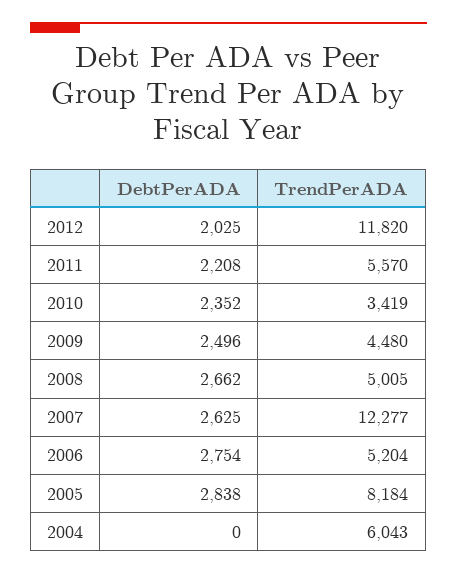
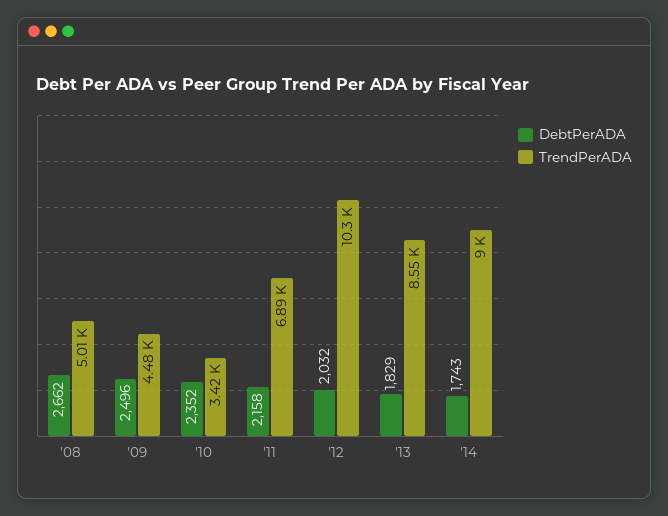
DebtPerADA, 2012: 2025 -> 2032
TrendPerADA, 2012: 11820 -> 10300
DebtPerADA, 2011: 2208 -> 2158
TrendPerADA, 2011: 5570 -> 6890
DebtPerADA, 2007: 2625 -> none
TrendPerADA, 2007: 12277 -> none
DebtPerADA, 2006: 2754 -> none
TrendPerADA, 2006: 5204 -> none
DebtPerADA, 2005: 2838 -> none
TrendPerADA, 2005: 8184 -> none
DebtPerADA, 2004: 0 -> none
TrendPerADA, 2004: 6043 -> none
DebtPerADA, '13: none -> 1829
TrendPerADA, '13: none -> 8550
DebtPerADA, '14: none -> 1743
TrendPerADA, '14: none -> 9000

